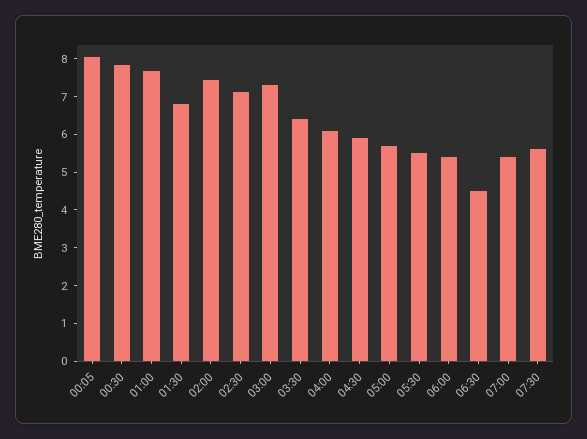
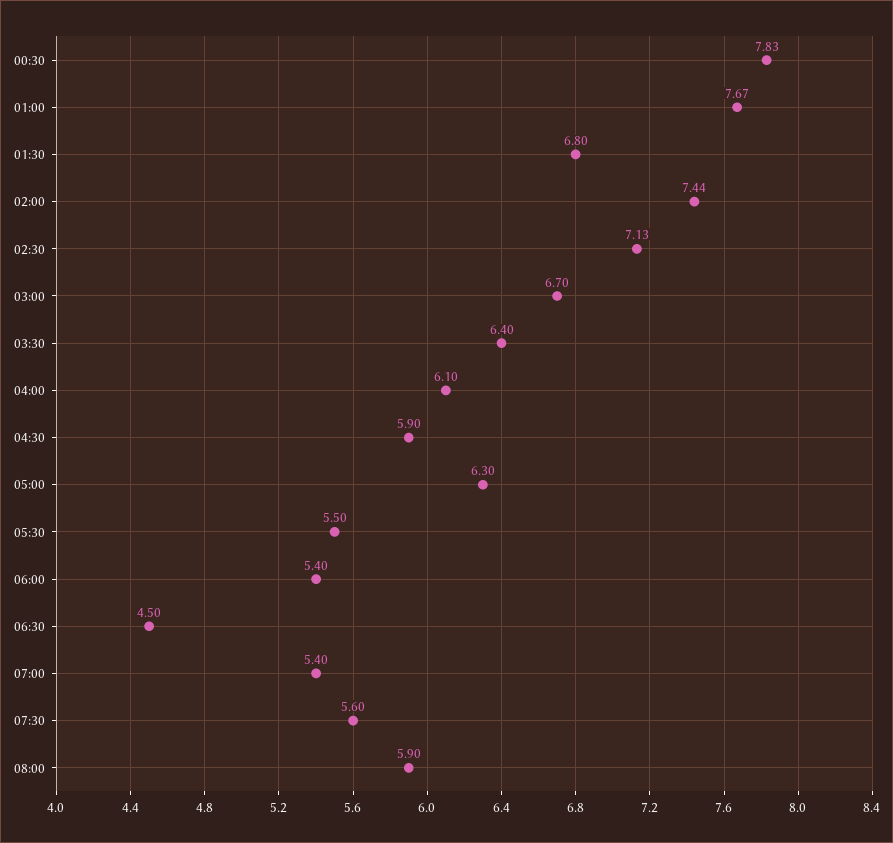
00:05: 8 -> none
03:00: 7.25 -> 6.7
05:00: 5.75 -> 6.3
08:00: none -> 5.9

